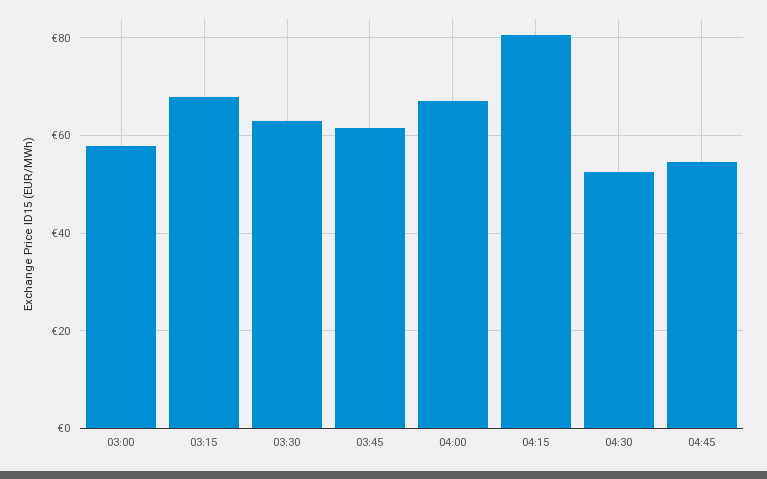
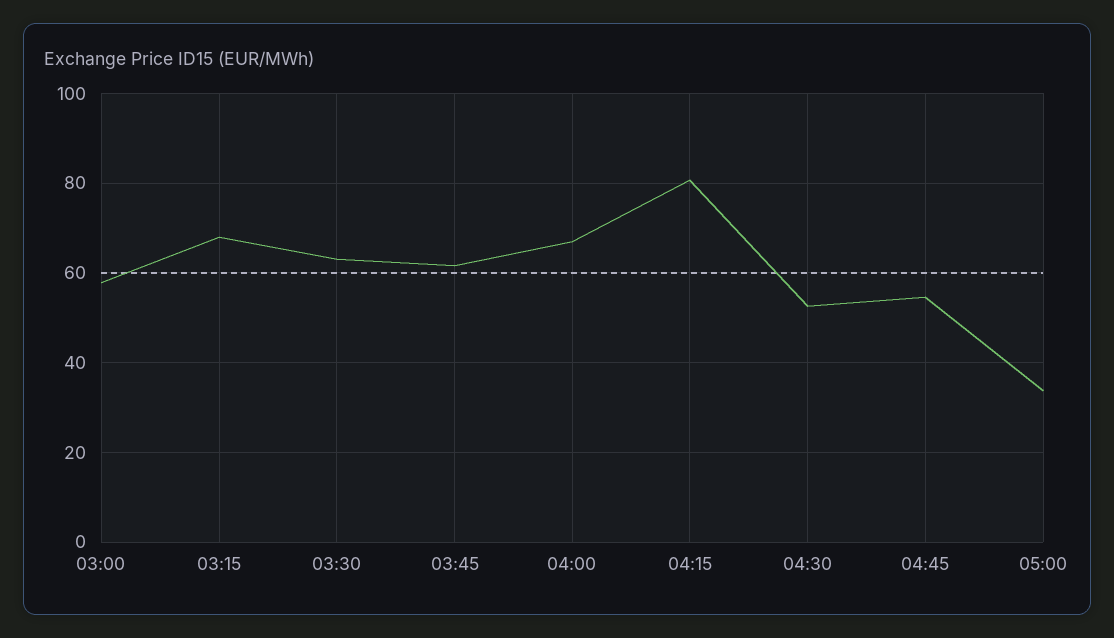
05:00: none -> 34

